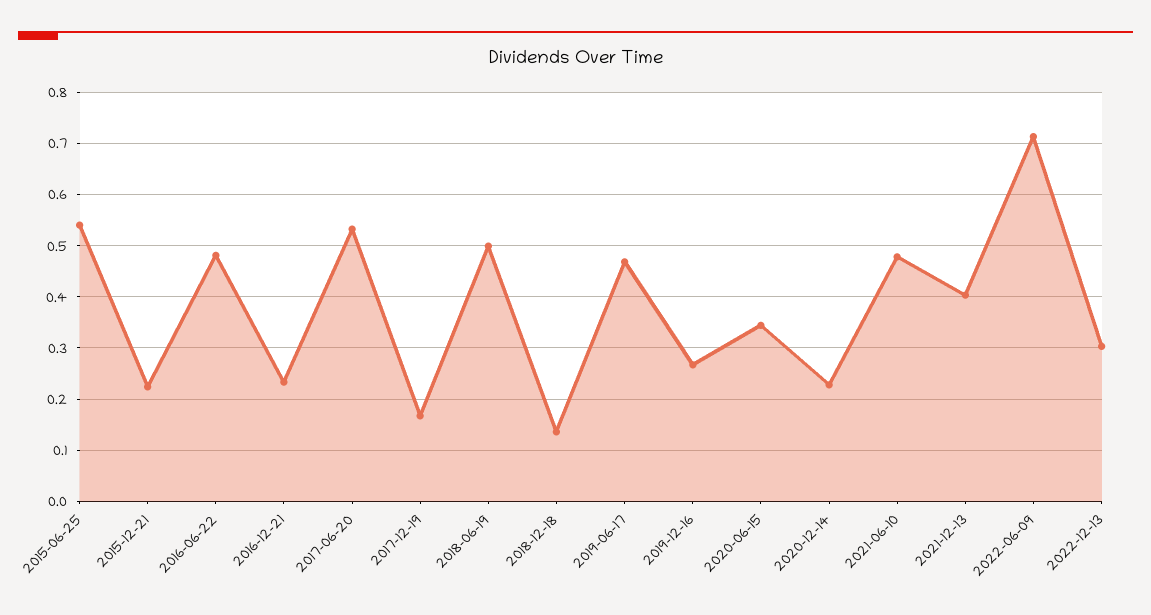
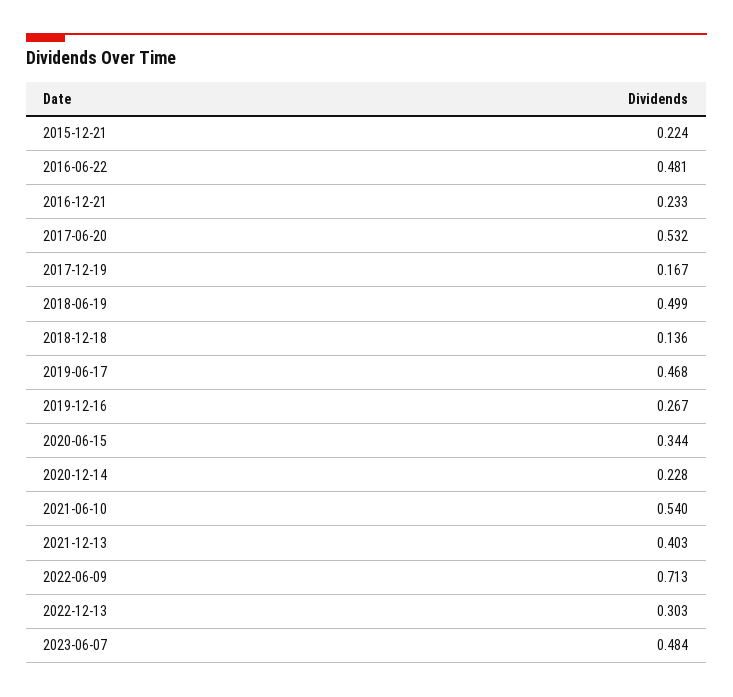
2015-06-25: 0.54 -> none
2021-06-10: 0.48 -> 0.54
2023-06-07: none -> 0.484

